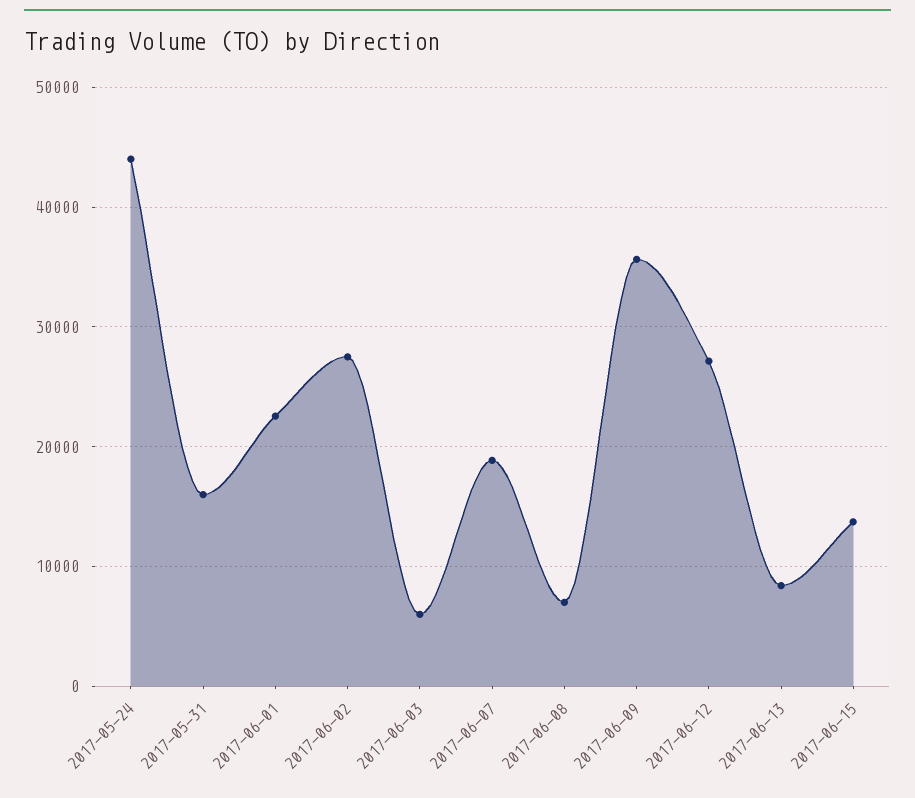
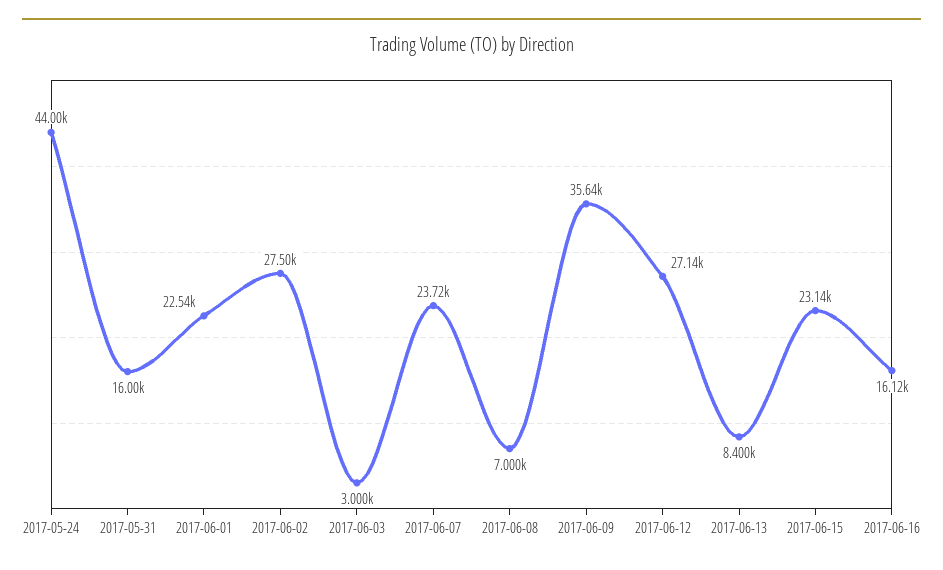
2017-06-03: 6000 -> 3000
2017-06-07: 19000 -> 23720
2017-06-15: 14000 -> 23140
2017-06-16: none -> 16120

